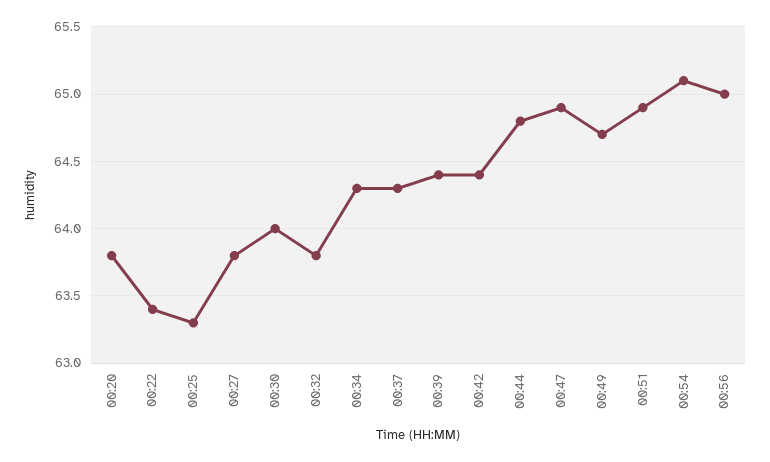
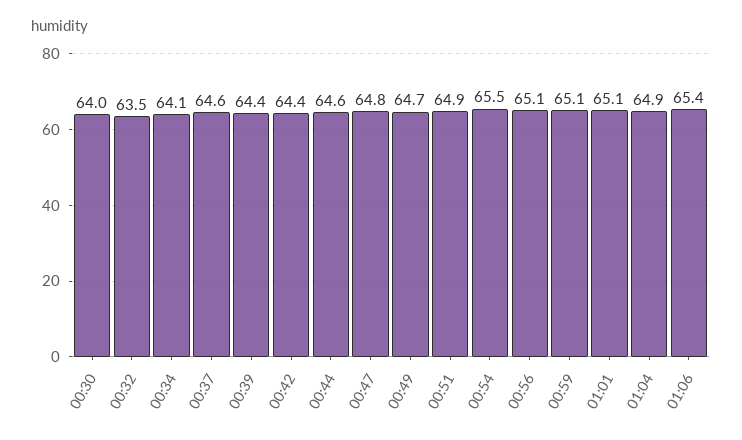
00:20: 63.8 -> none
00:22: 63.4 -> none
00:25: 63.3 -> none
00:27: 63.8 -> none
00:32: 63.8 -> 63.5
00:34: 64.3 -> 64.1
00:37: 64.3 -> 64.6
00:44: 64.8 -> 64.6
00:47: 64.9 -> 64.8
00:54: 65.1 -> 65.5
00:56: 65 -> 65.1
00:59: none -> 65.1
01:01: none -> 65.1
01:04: none -> 64.9
01:06: none -> 65.4

